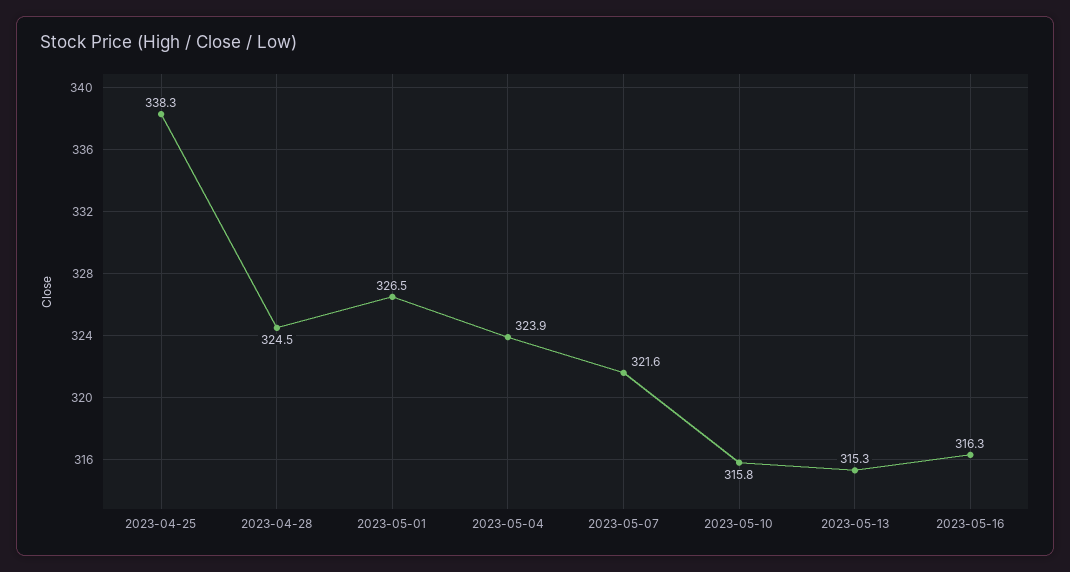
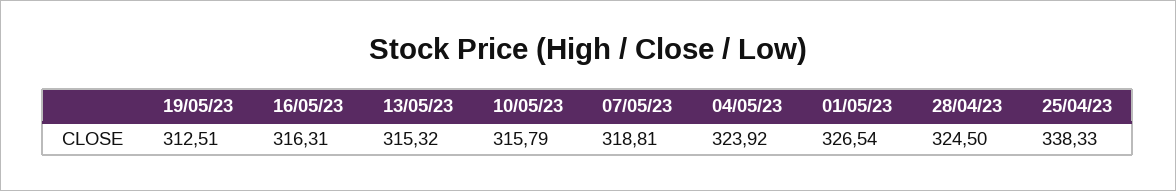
2023-05-07: 321.6 -> 318.81
19/05/23: none -> 312.51

